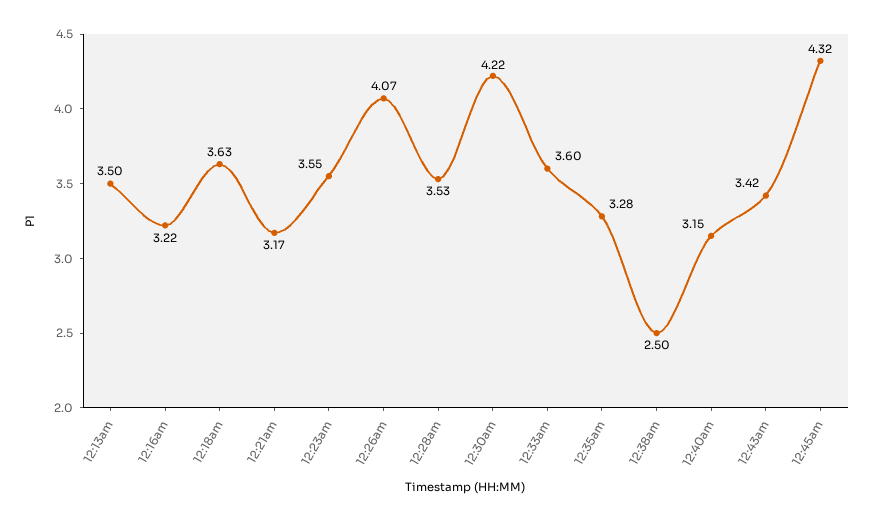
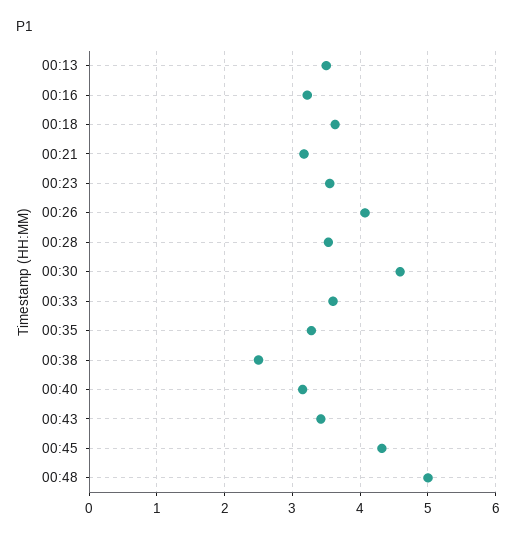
12:30am: 4.22 -> 4.6
00:48: none -> 5

